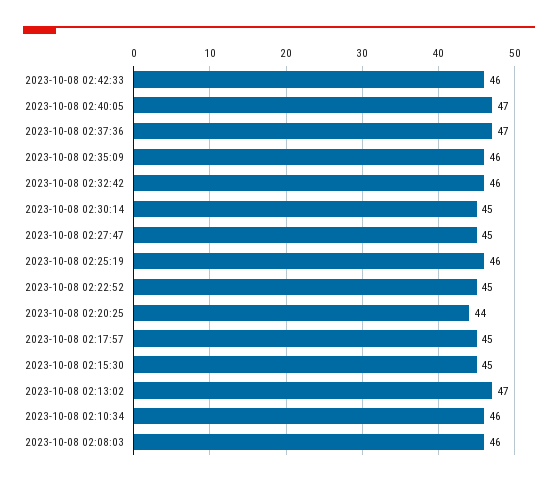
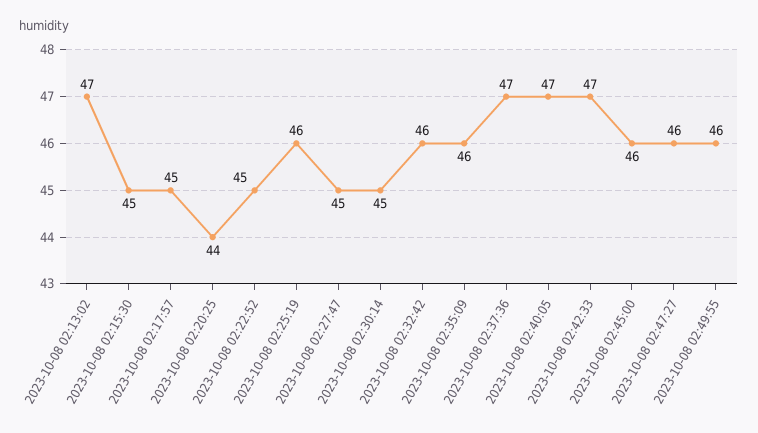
2023-10-08 02:42:33: 46 -> 47
2023-10-08 02:10:34: 46 -> none
2023-10-08 02:08:03: 46 -> none
2023-10-08 02:45:00: none -> 46
2023-10-08 02:47:27: none -> 46
2023-10-08 02:49:55: none -> 46

